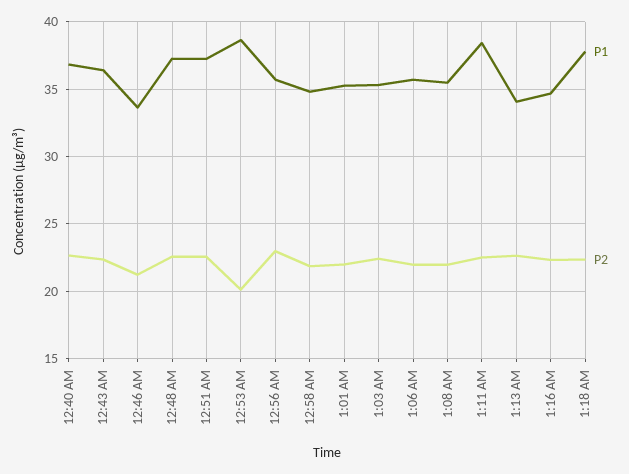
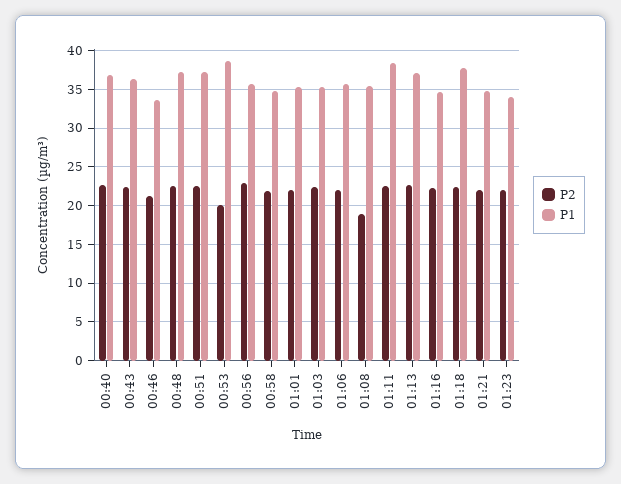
P2, 1:08 AM: 22 -> 19
P1, 1:13 AM: 34 -> 37
P2, 01:21: none -> 22
P1, 01:21: none -> 35
P2, 01:23: none -> 22
P1, 01:23: none -> 34

